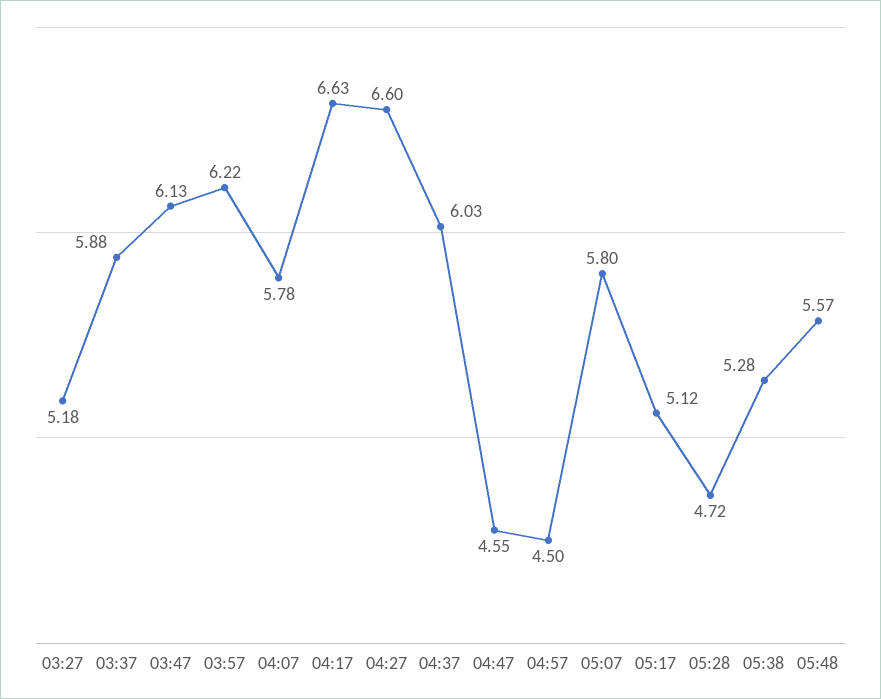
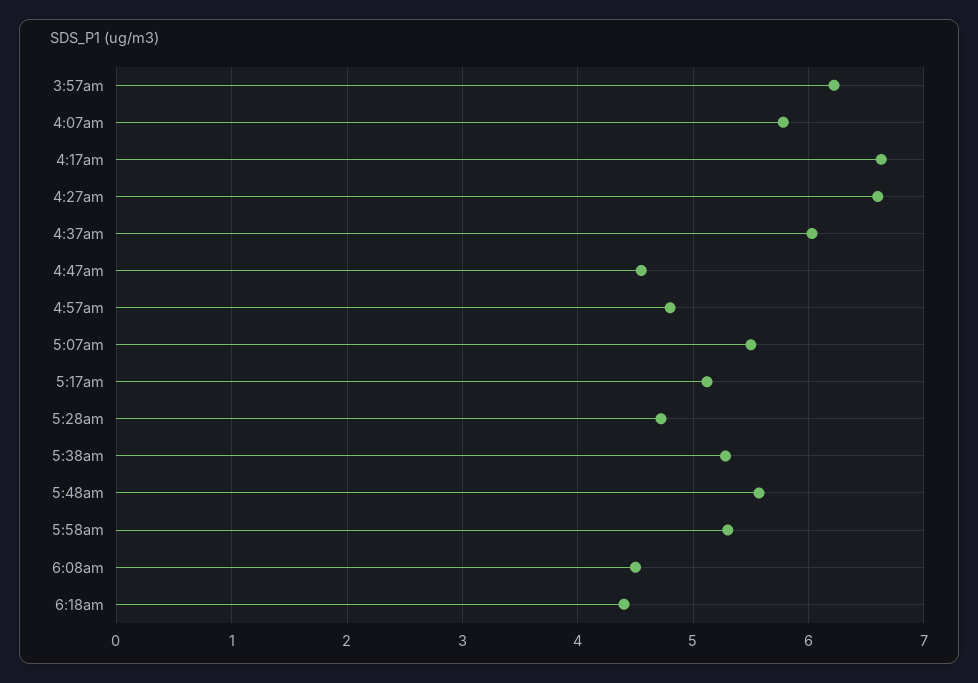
03:27: 5.18 -> none
03:37: 5.88 -> none
03:47: 6.13 -> none
04:57: 4.5 -> 4.8
05:07: 5.8 -> 5.5
5:58am: none -> 5.3
6:08am: none -> 4.5
6:18am: none -> 4.4

